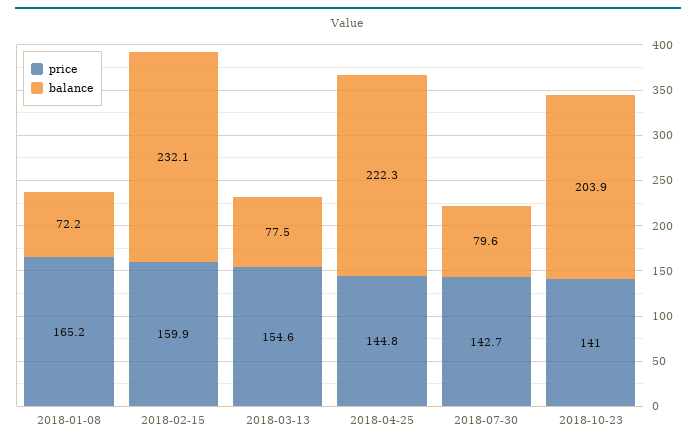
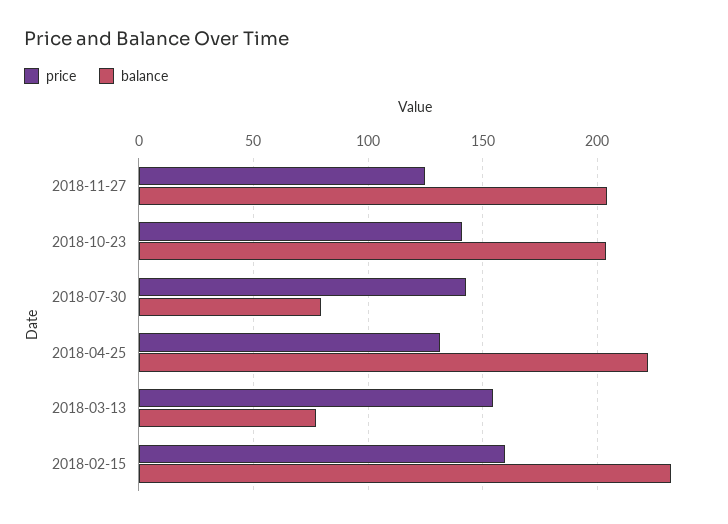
price, 2018-01-08: 165.2 -> none
balance, 2018-01-08: 72.2 -> none
price, 2018-04-25: 144.8 -> 130
price, 2018-11-27: none -> 125
balance, 2018-11-27: none -> 205

